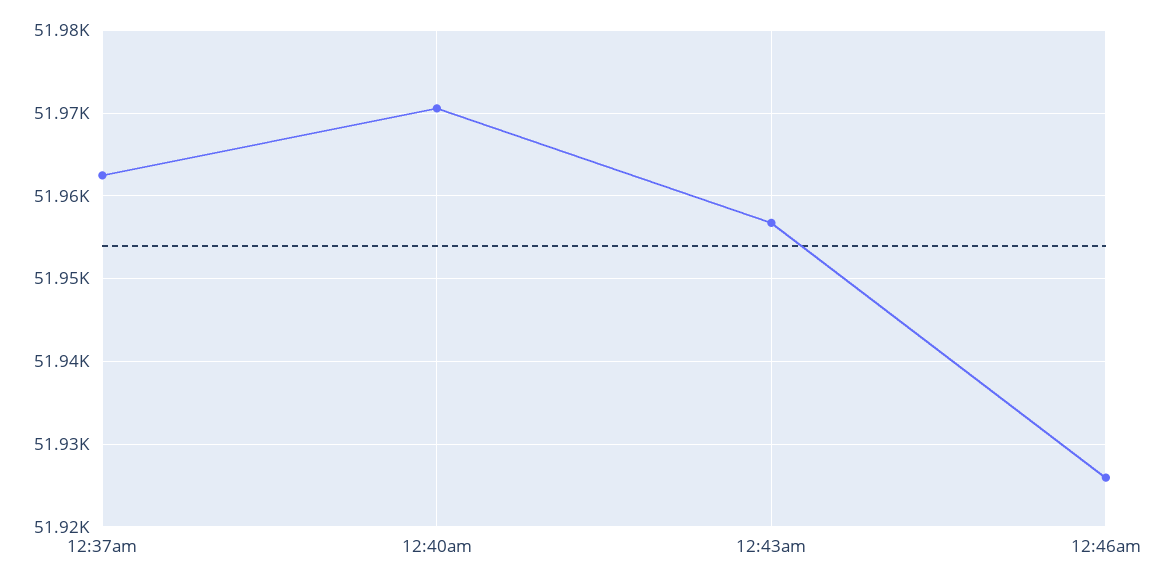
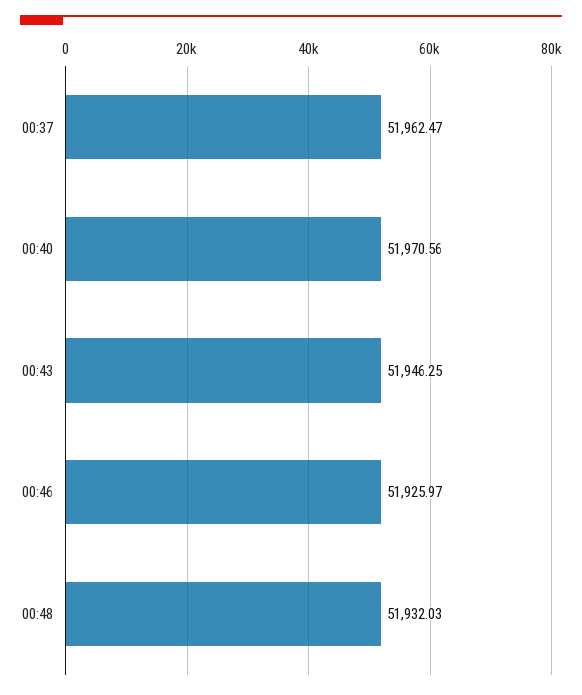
12:43am: 51957 -> 51946.25
00:48: none -> 51932.03

